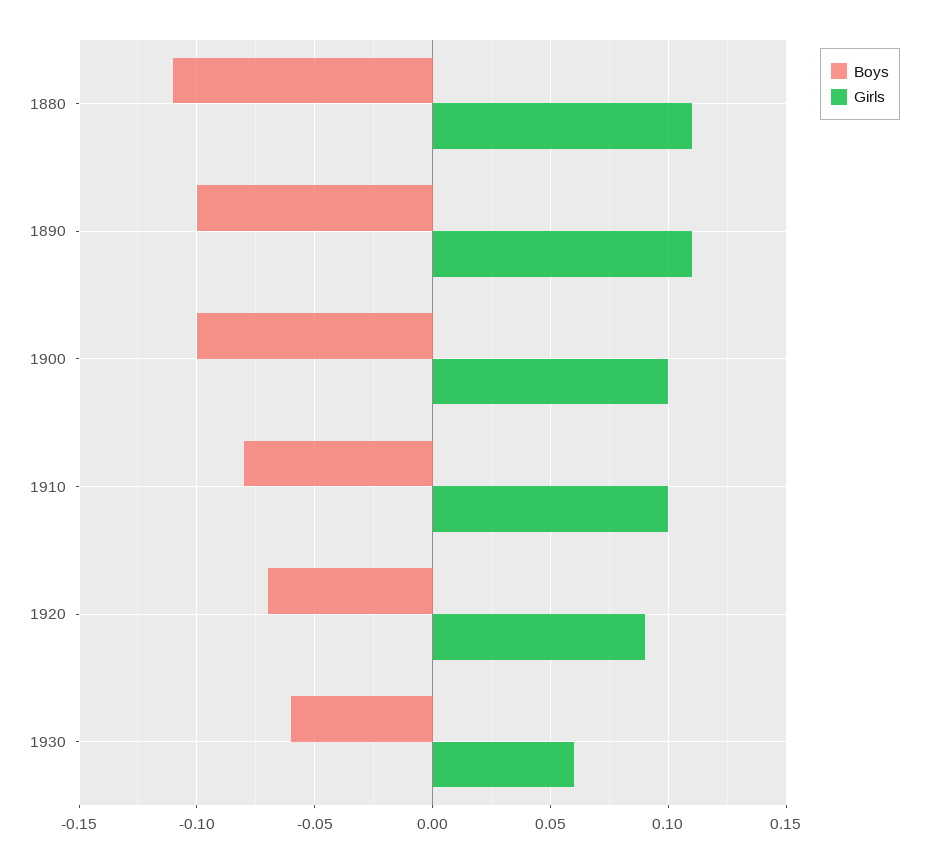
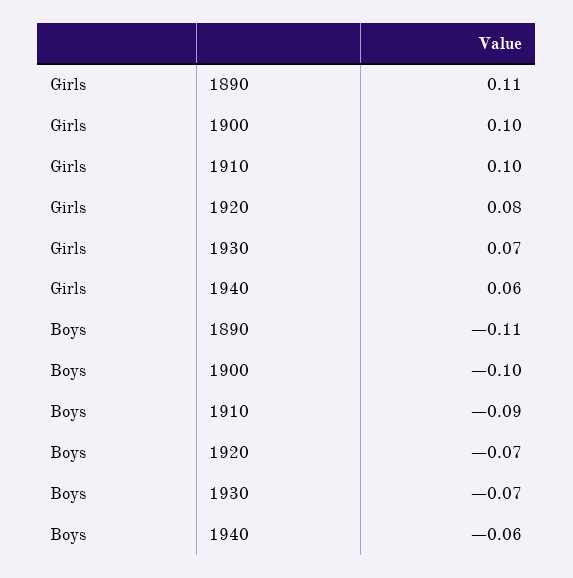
Boys, 1880: -0.11 -> none
Girls, 1880: 0.11 -> none
Boys, 1890: -0.1 -> -0.11
Boys, 1910: -0.08 -> -0.09
Girls, 1920: 0.09 -> 0.08
Boys, 1930: -0.06 -> -0.07
Girls, 1930: 0.06 -> 0.07
Girls, 1940: none -> 0.06
Boys, 1940: none -> -0.06

